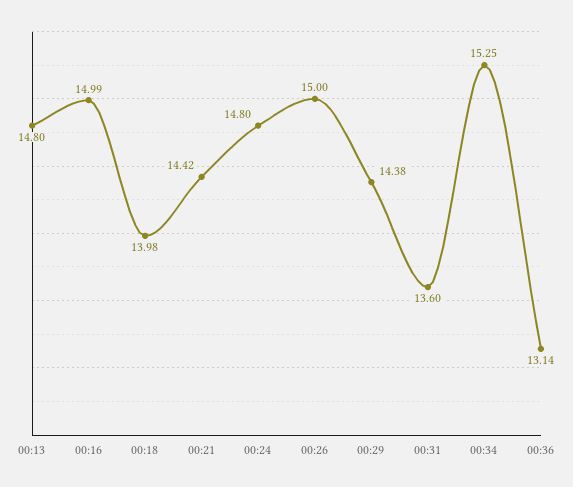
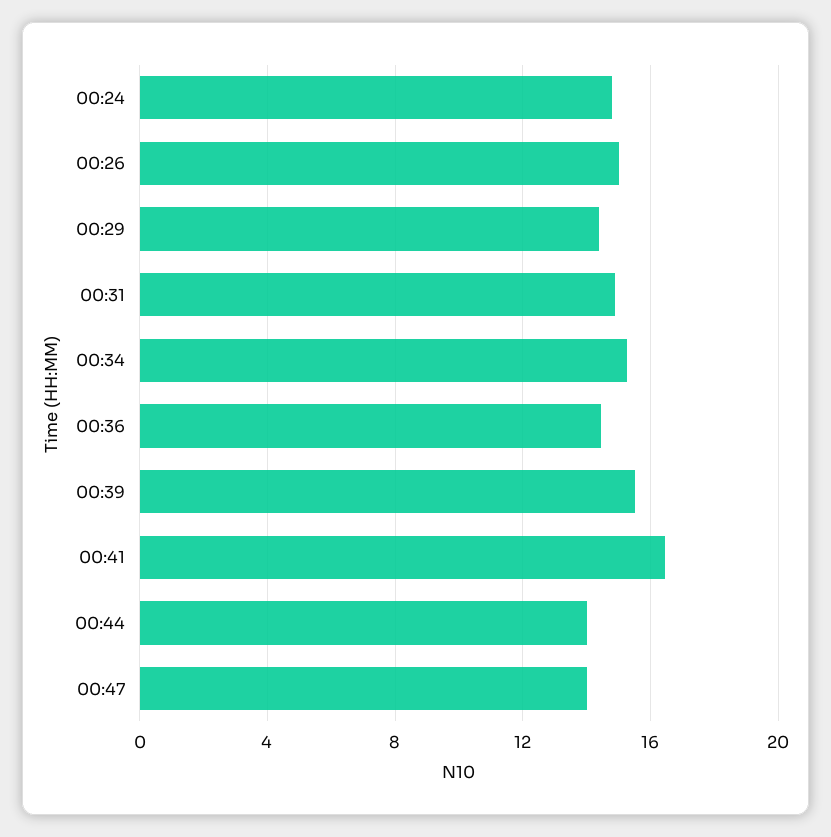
00:13: 14.8 -> none
00:16: 14.99 -> none
00:18: 13.98 -> none
00:21: 14.42 -> none
00:31: 13.6 -> 15
00:36: 13.14 -> 14.5
00:39: none -> 15.5
00:41: none -> 16.5
00:44: none -> 14
00:47: none -> 14

